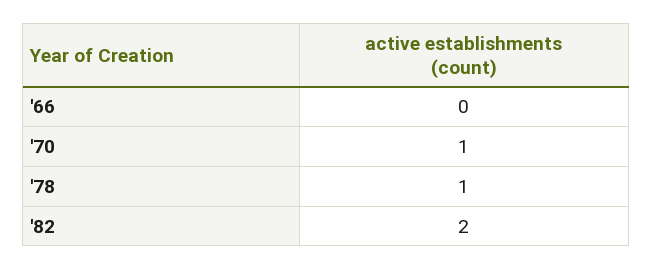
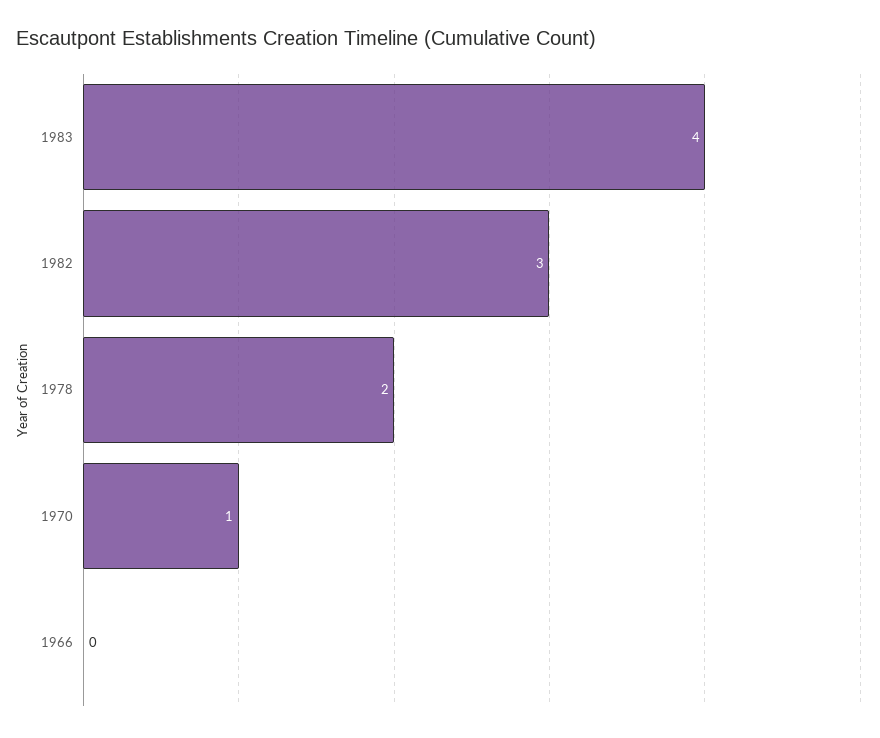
'78: 1 -> 2
'82: 2 -> 3
1983: none -> 4

